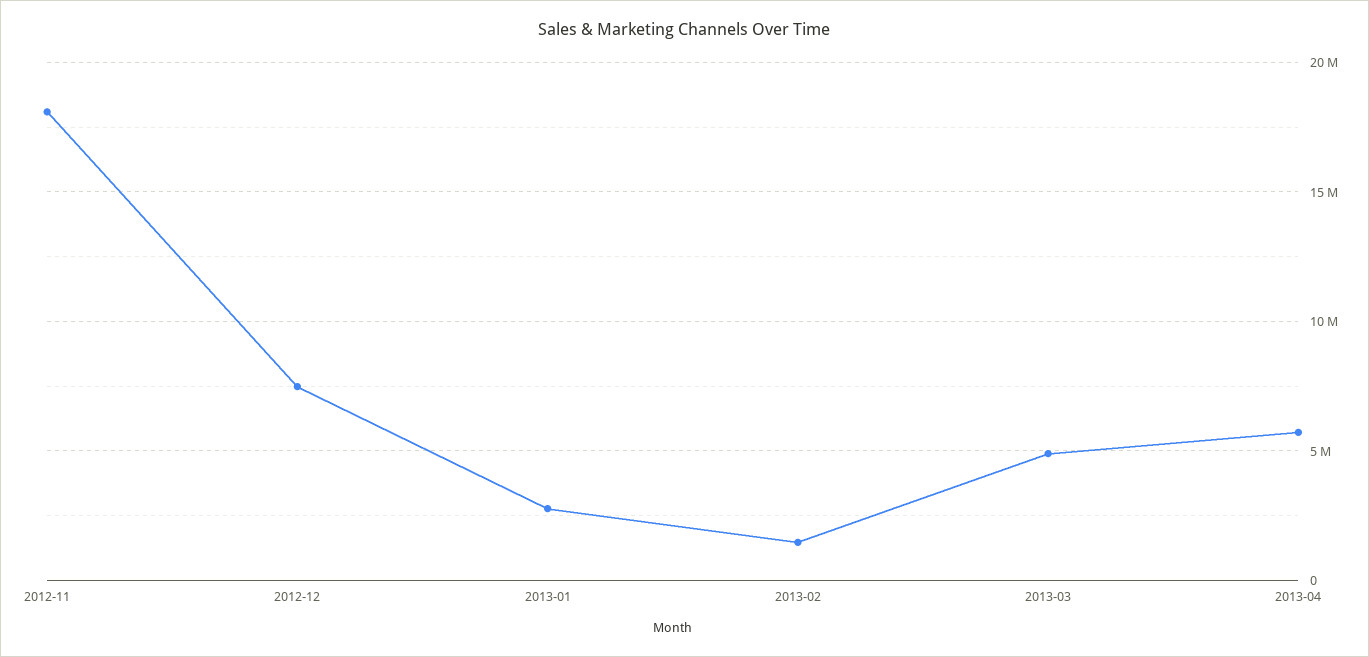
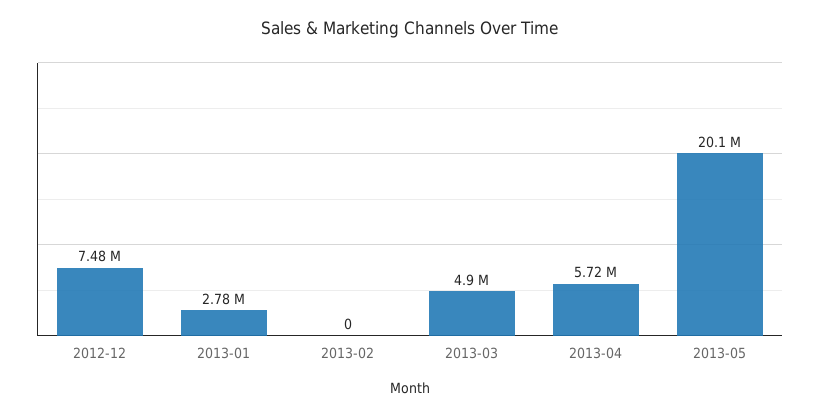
2012-11: 18000000 -> none
2013-02: 1500000 -> 0
2013-05: none -> 20100000

